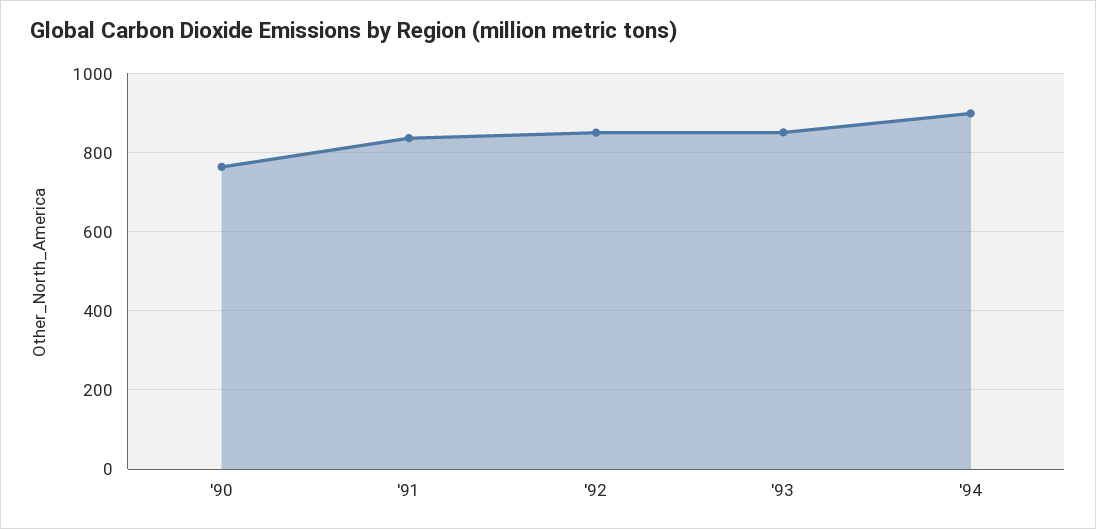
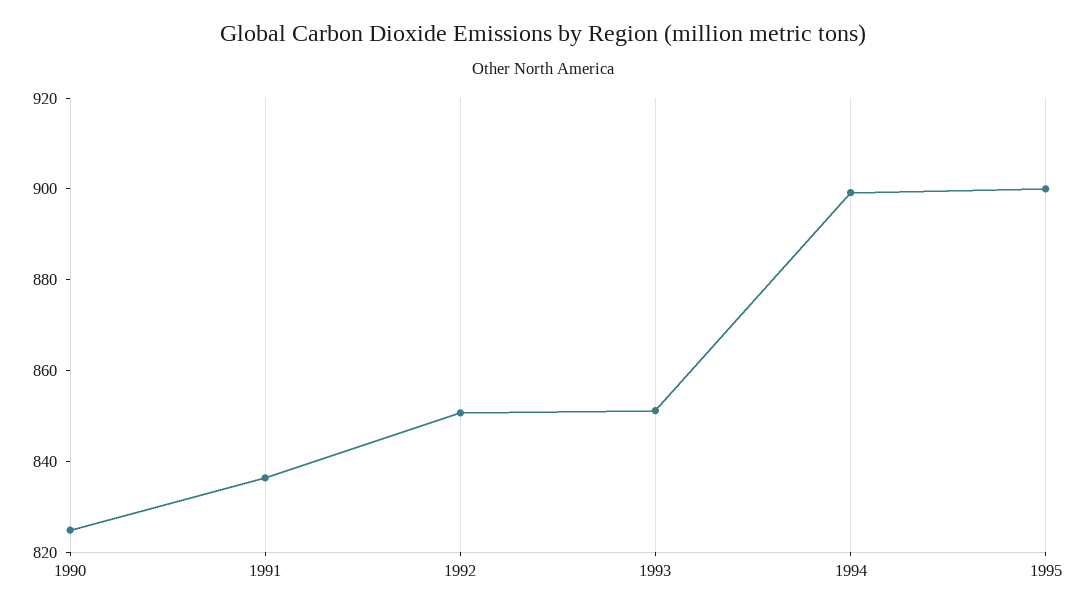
'90: 760 -> 825
1995: none -> 900

